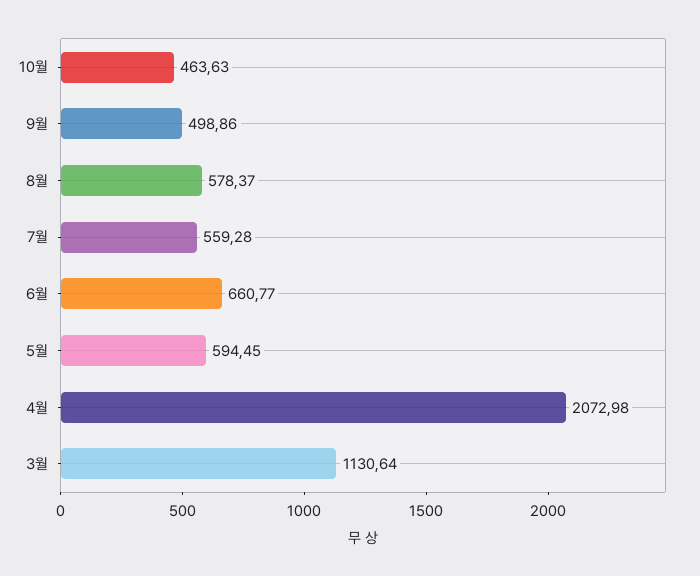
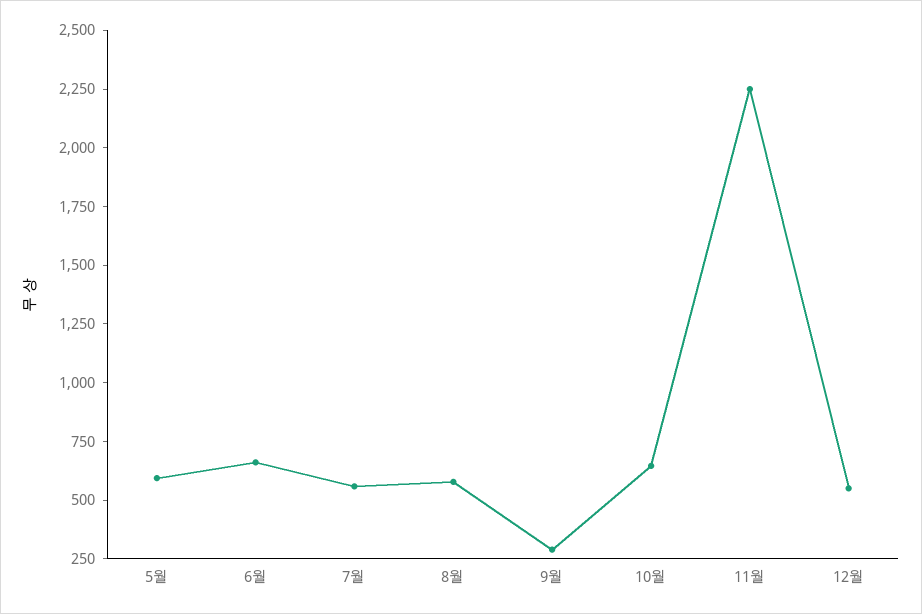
10월: 463.63 -> 650
9월: 498.86 -> 300
4월: 2072.98 -> none
3월: 1130.64 -> none
11월: none -> 2250
12월: none -> 550

